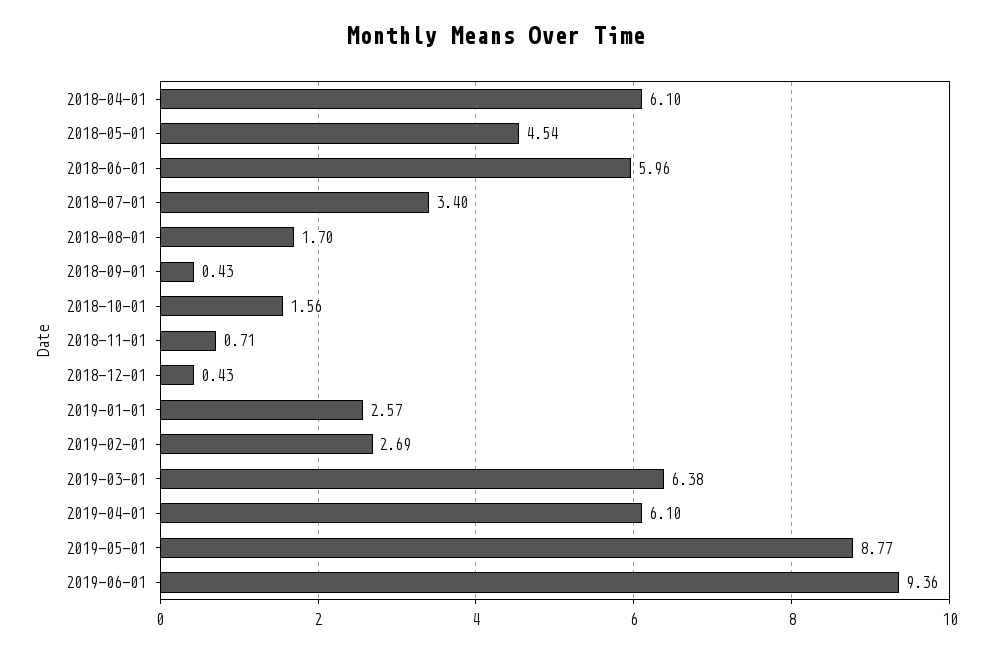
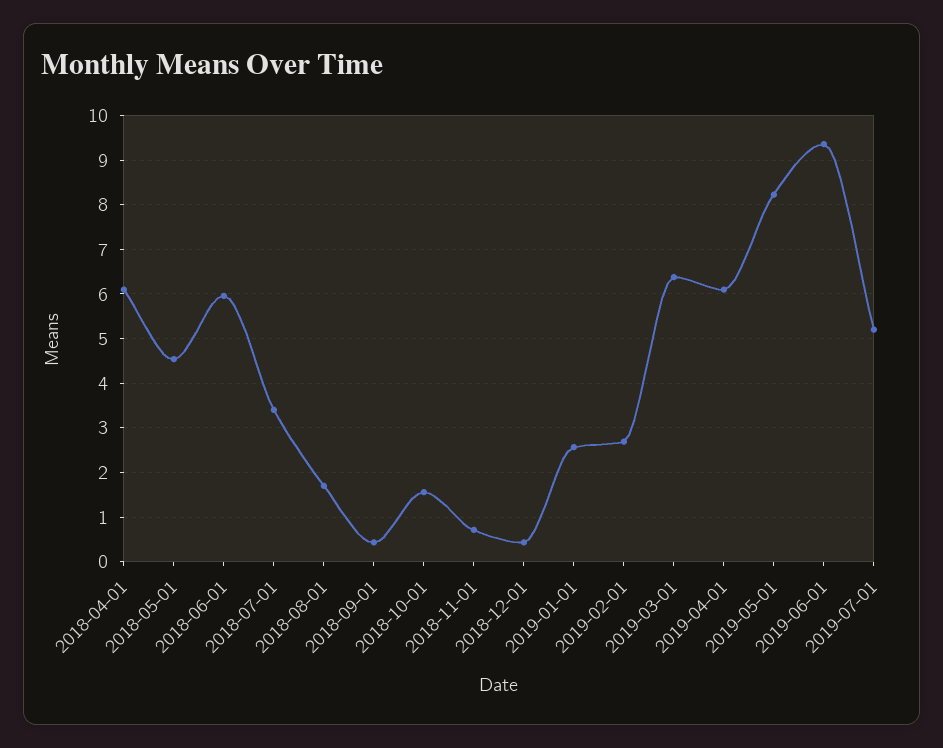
2019-05-01: 8.77 -> 8.2
2019-07-01: none -> 5.2

